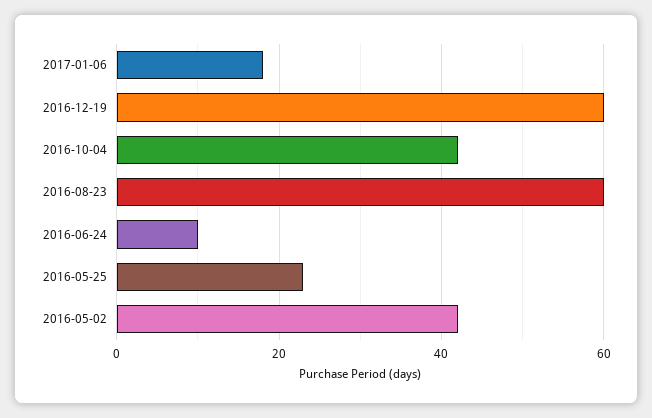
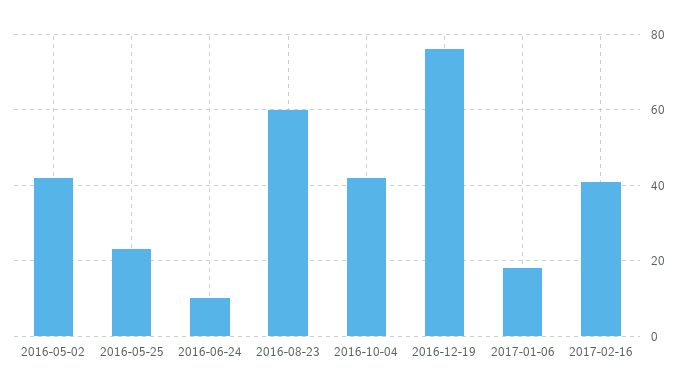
2016-12-19: 60 -> 75
2017-02-16: none -> 40

